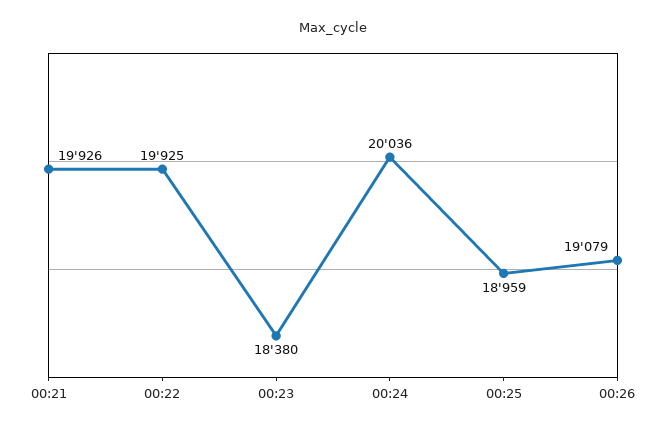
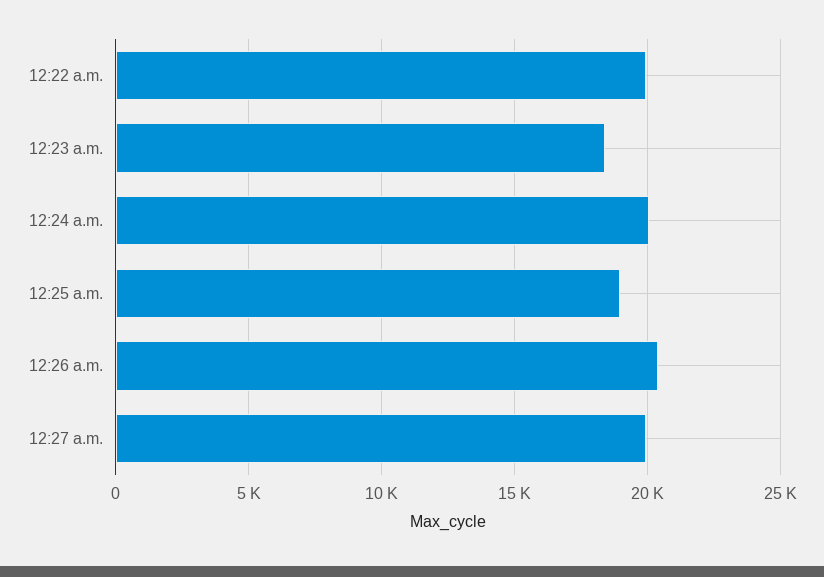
00:21: 19926 -> none
00:26: 19079 -> 20500
12:27 a.m.: none -> 20000

